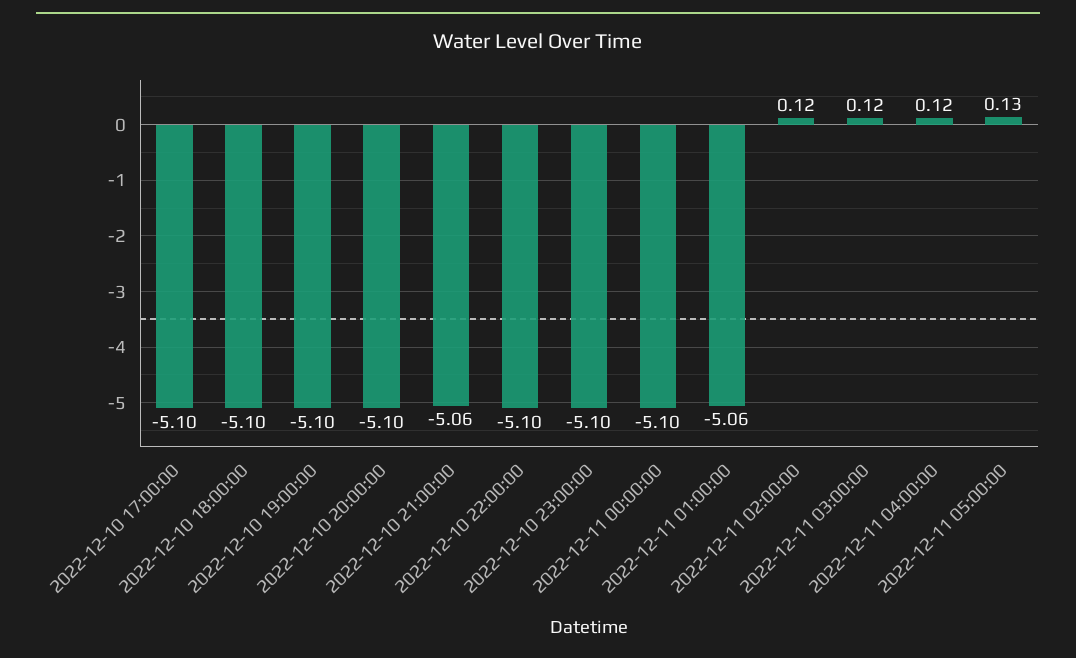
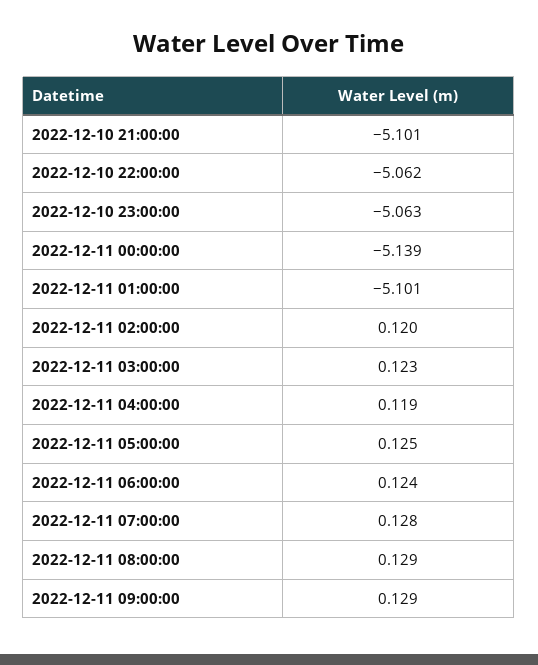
2022-12-10 17:00:00: -5.1 -> none
2022-12-10 18:00:00: -5.1 -> none
2022-12-10 19:00:00: -5.1 -> none
2022-12-10 20:00:00: -5.1 -> none
2022-12-10 21:00:00: -5.06 -> -5.101
2022-12-10 22:00:00: -5.1 -> -5.062
2022-12-10 23:00:00: -5.1 -> -5.063
2022-12-11 00:00:00: -5.1 -> -5.139
2022-12-11 01:00:00: -5.06 -> -5.101
2022-12-11 06:00:00: none -> 0.124
2022-12-11 07:00:00: none -> 0.128
2022-12-11 08:00:00: none -> 0.129
2022-12-11 09:00:00: none -> 0.129

